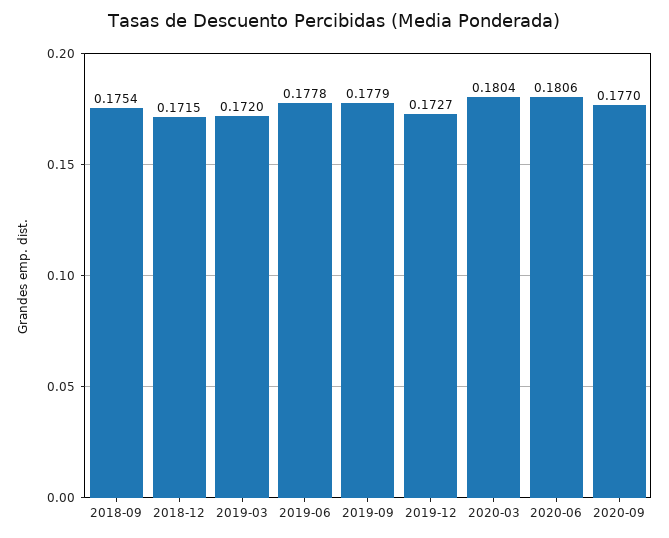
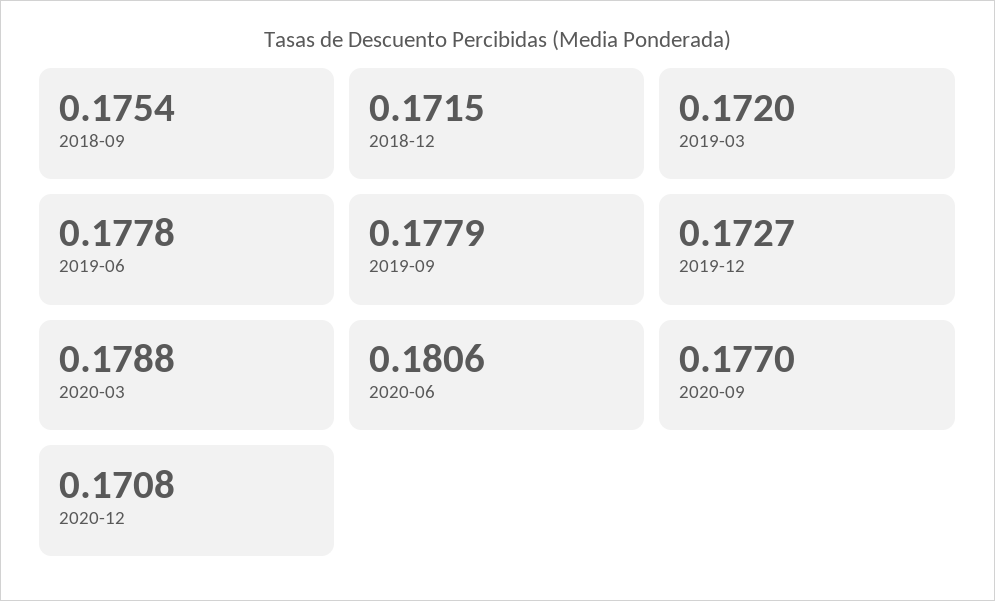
2020-03: 0.1804 -> 0.1788
2020-12: none -> 0.1708

